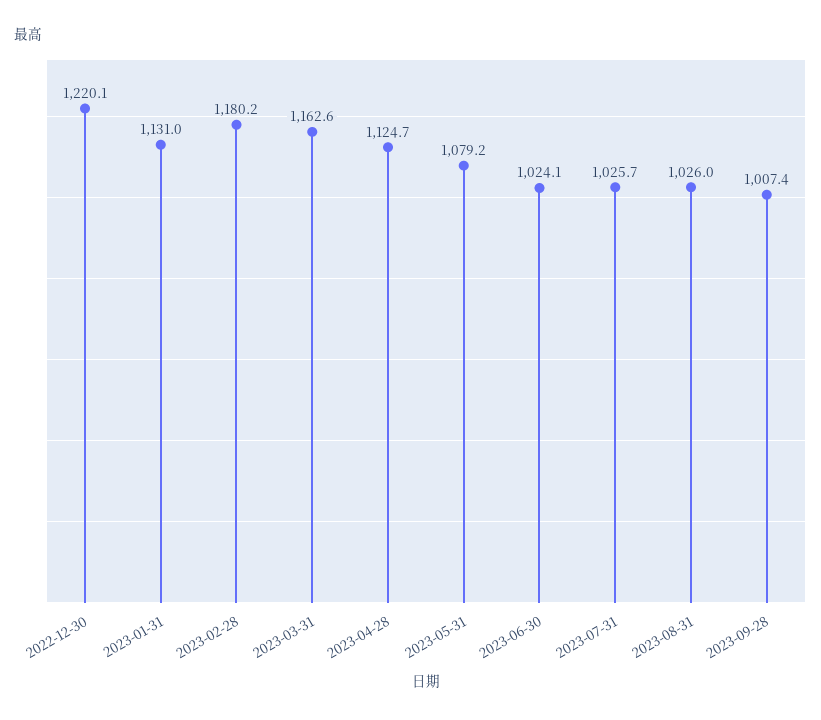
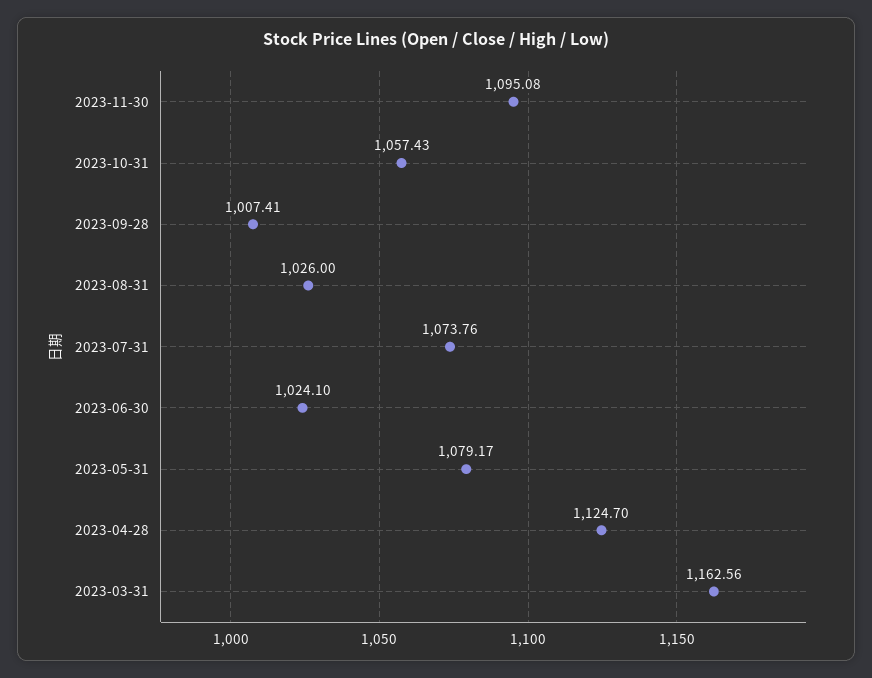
2022-12-30: 1220.1 -> none
2023-01-31: 1131 -> none
2023-02-28: 1180.2 -> none
2023-07-31: 1025.7 -> 1073.76
2023-11-30: none -> 1095.08
2023-10-31: none -> 1057.43

